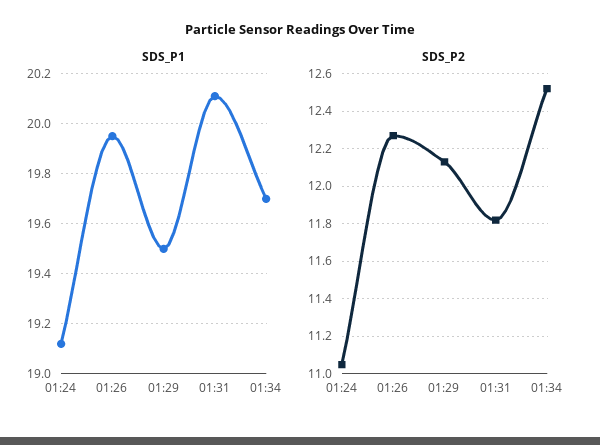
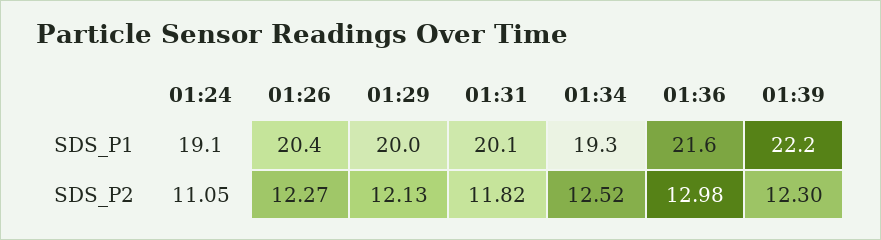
SDS_P1, 01:26: 19.95 -> 20.4
SDS_P1, 01:29: 19.5 -> 20
SDS_P1, 01:34: 19.7 -> 19.3
SDS_P1, 01:36: none -> 21.6
SDS_P1, 01:39: none -> 22.2
SDS_P2, 01:36: none -> 12.98
SDS_P2, 01:39: none -> 12.3

